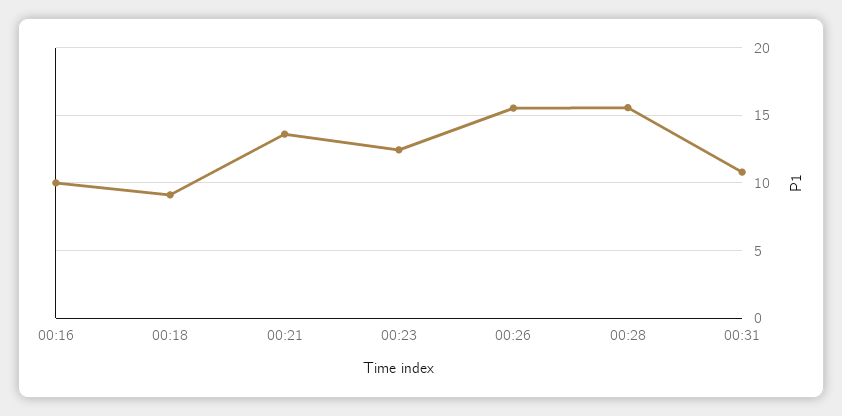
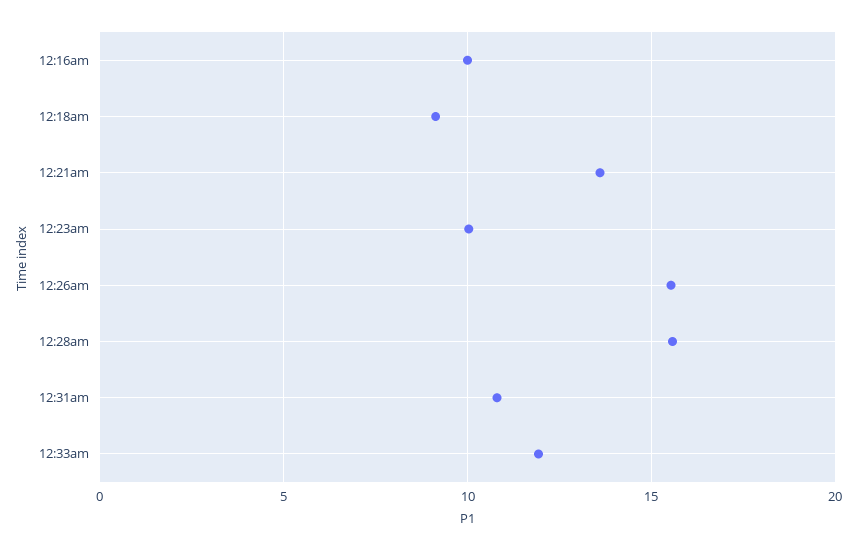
00:23: 12.5 -> 10
12:33am: none -> 12

